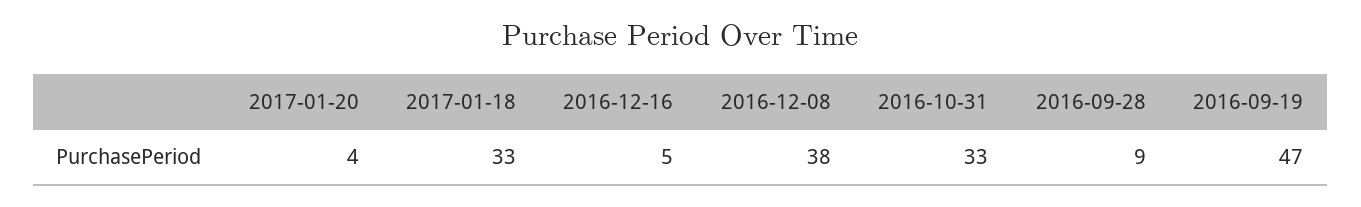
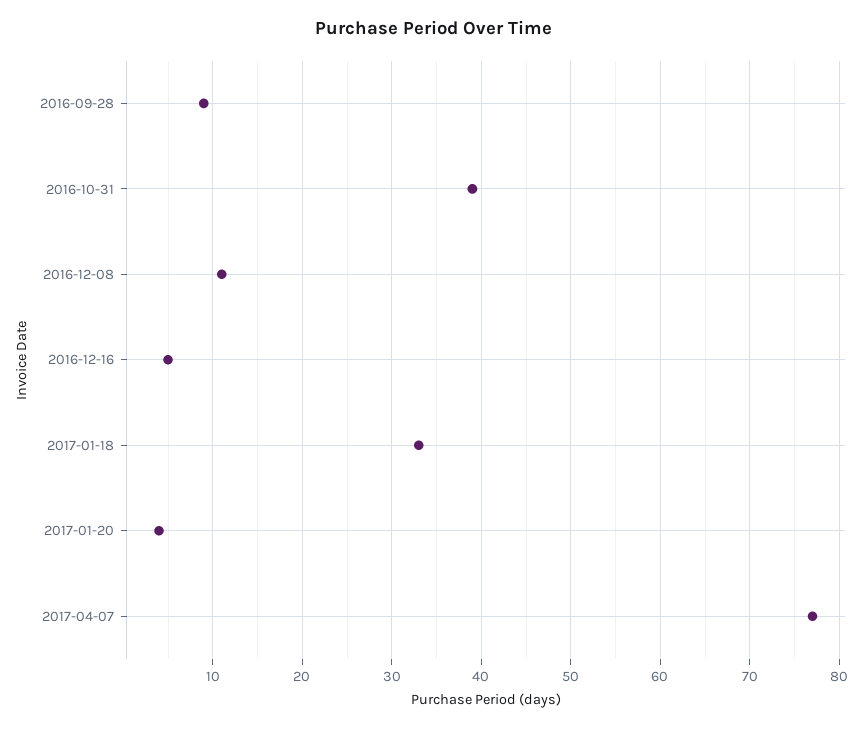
2016-12-08: 38 -> 11
2016-10-31: 33 -> 39
2016-09-19: 47 -> none
2017-04-07: none -> 77

